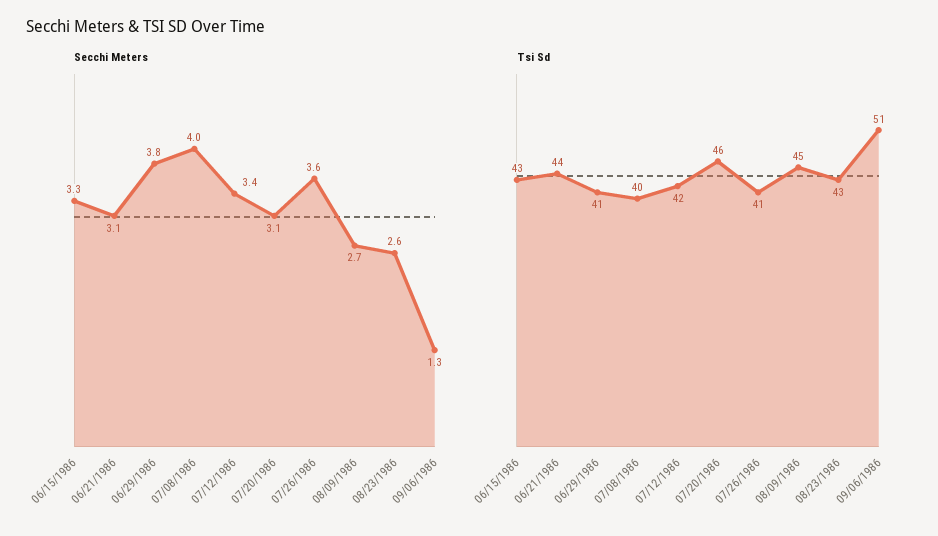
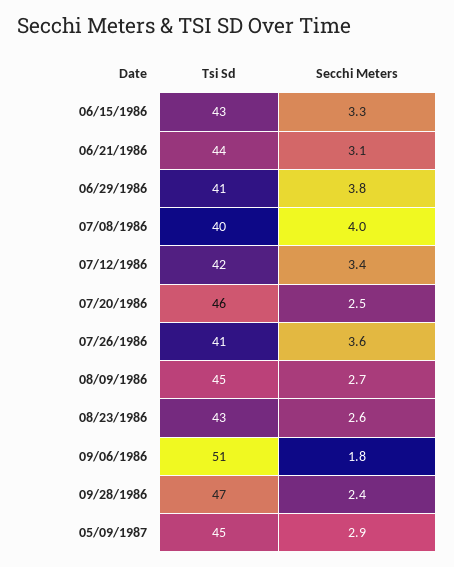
Secchi Meters, 07/20/1986: 3.1 -> 2.5
Secchi Meters, 09/06/1986: 1.3 -> 1.8
Tsi Sd, 09/28/1986: none -> 47
Secchi Meters, 09/28/1986: none -> 2.4
Tsi Sd, 05/09/1987: none -> 45
Secchi Meters, 05/09/1987: none -> 2.9

